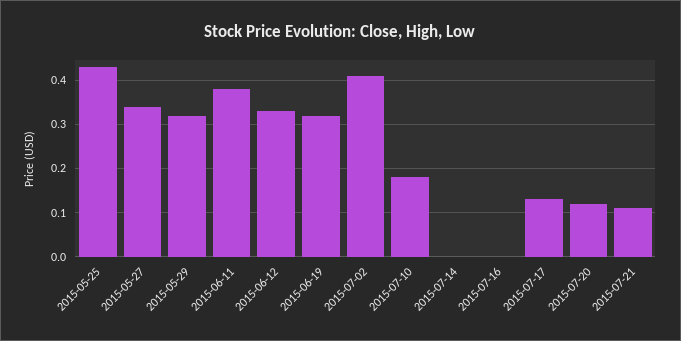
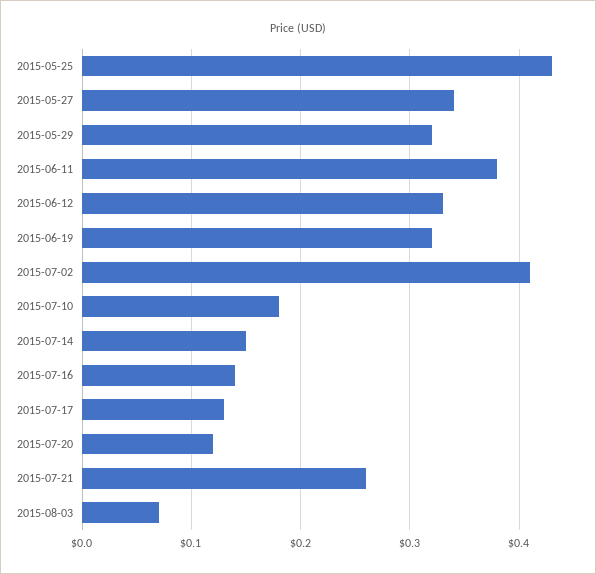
2015-07-14: 0 -> 0.15
2015-07-16: 0 -> 0.14
2015-07-21: 0.1 -> 0.26
2015-08-03: none -> 0.07

